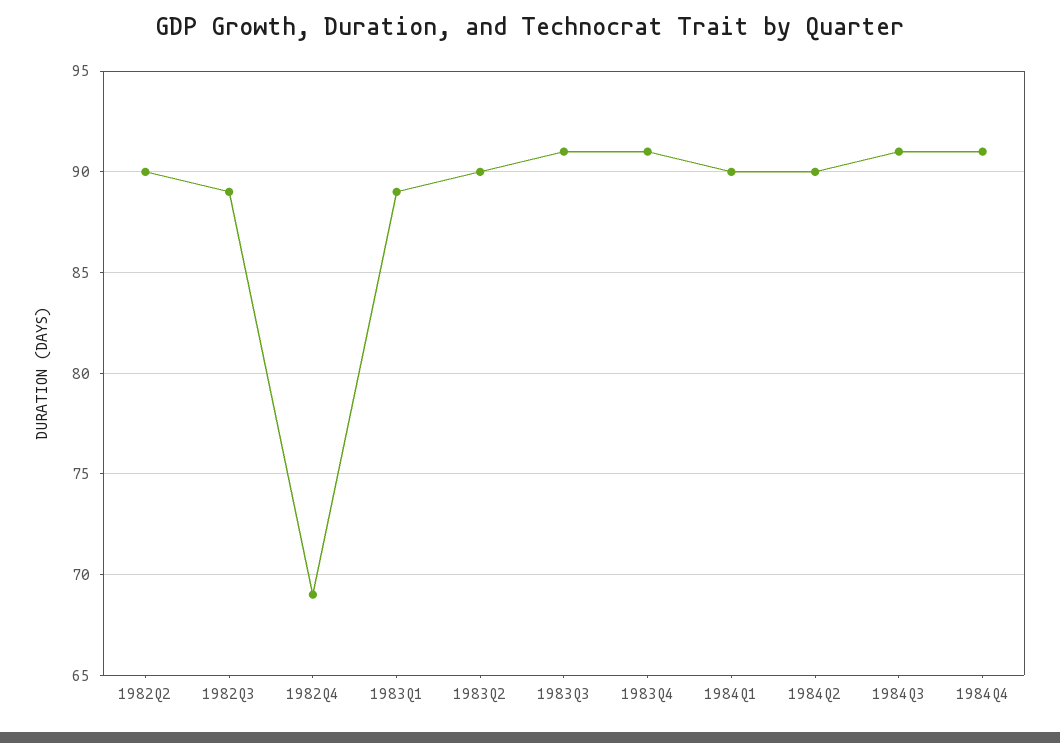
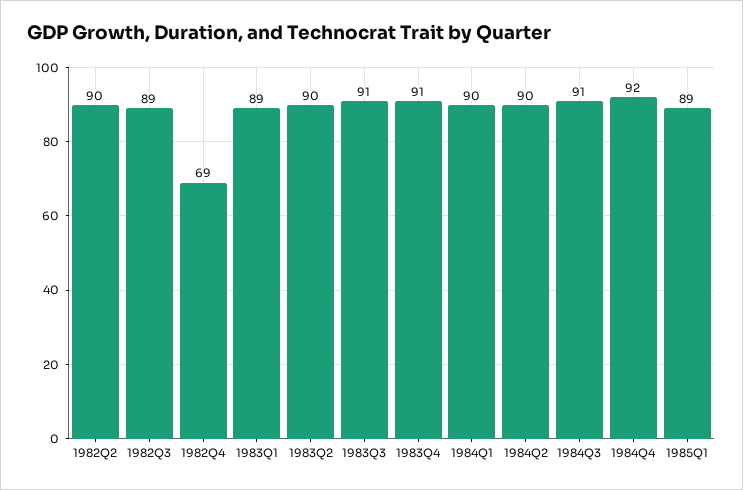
1984Q4: 91 -> 92
1985Q1: none -> 89

